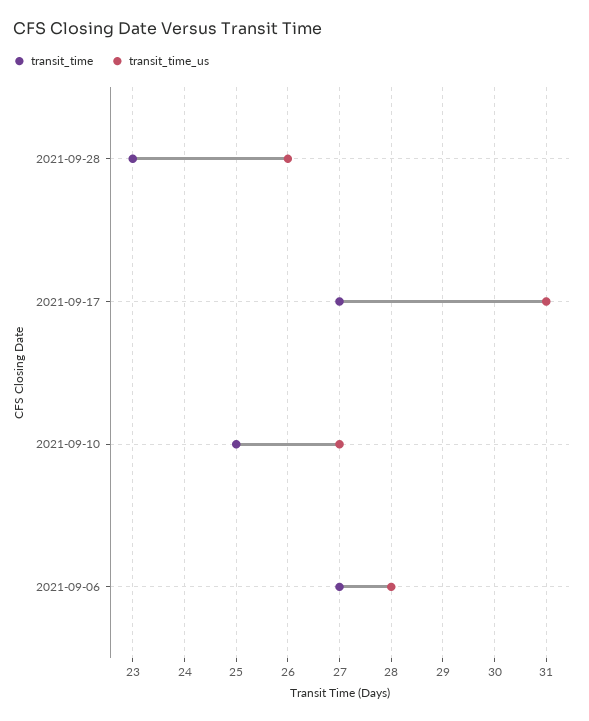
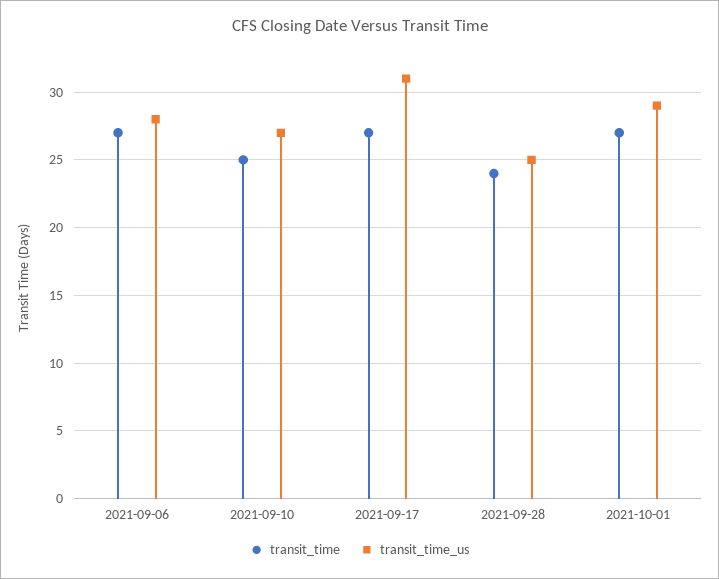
transit_time, 2021-09-28: 23 -> 24
transit_time_us, 2021-09-28: 26 -> 25
transit_time, 2021-10-01: none -> 27
transit_time_us, 2021-10-01: none -> 29

